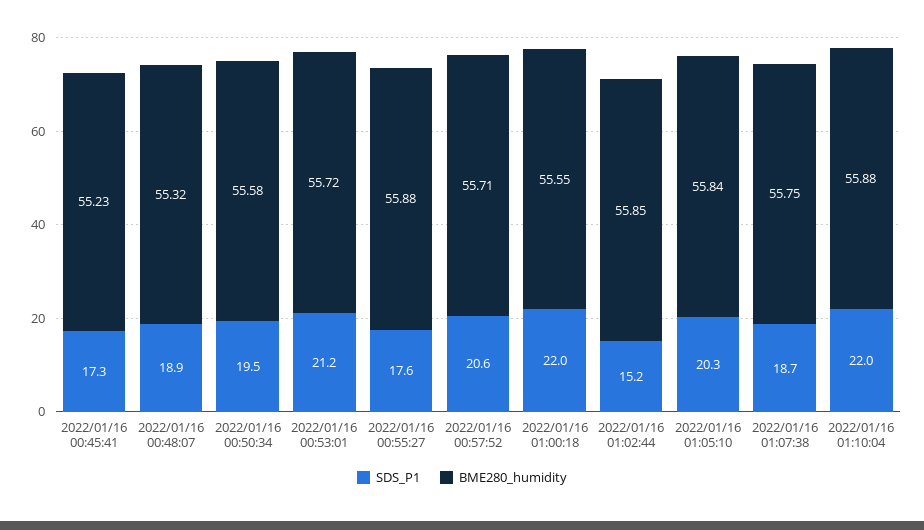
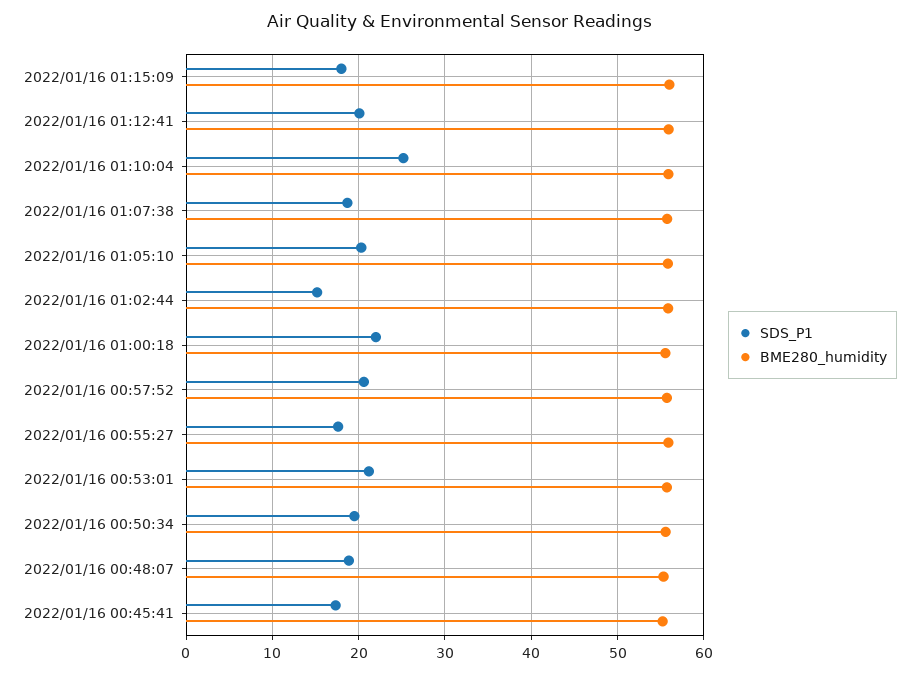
SDS_P1, 2022/01/16 01:10:04: 22 -> 25
SDS_P1, 2022/01/16 01:15:09: none -> 18
BME280_humidity, 2022/01/16 01:15:09: none -> 56
SDS_P1, 2022/01/16 01:12:41: none -> 20
BME280_humidity, 2022/01/16 01:12:41: none -> 56

